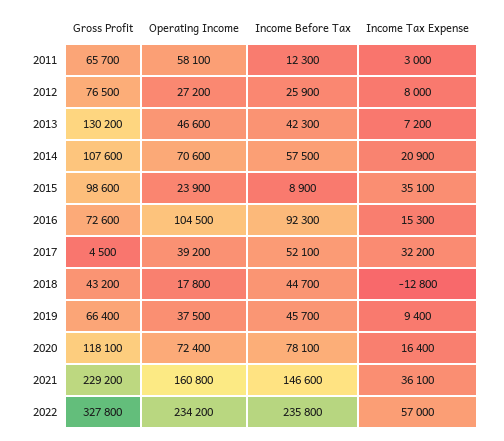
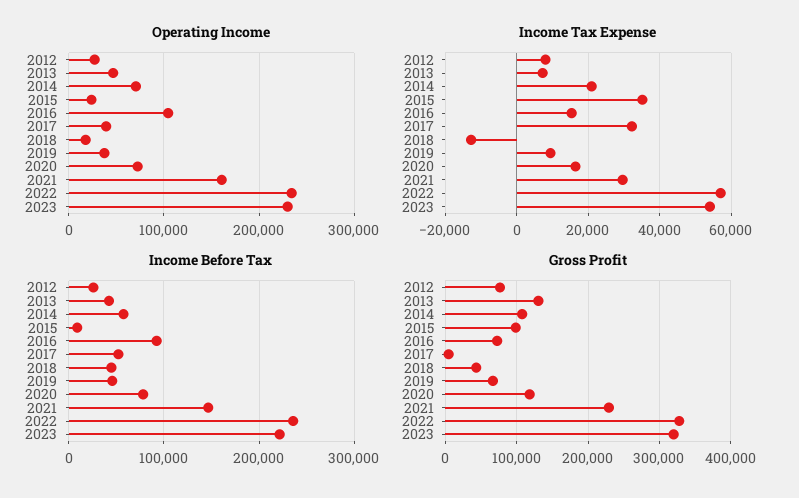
Gross Profit, 2011: 65700 -> none
Operating Income, 2011: 58100 -> none
Income Before Tax, 2011: 12300 -> none
Income Tax Expense, 2011: 3000 -> none
Income Tax Expense, 2021: 36100 -> 30000
Operating Income, 2023: none -> 230000
Income Tax Expense, 2023: none -> 54000
Income Before Tax, 2023: none -> 220000
Gross Profit, 2023: none -> 320000

